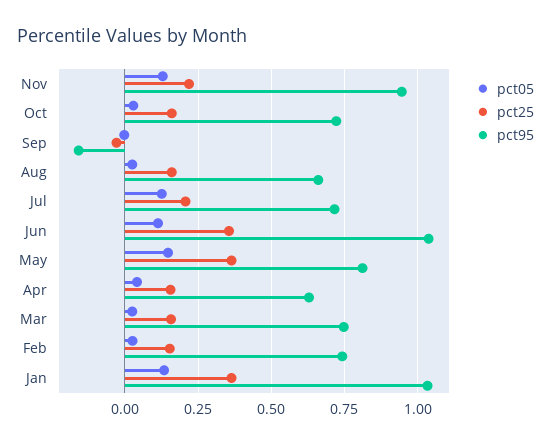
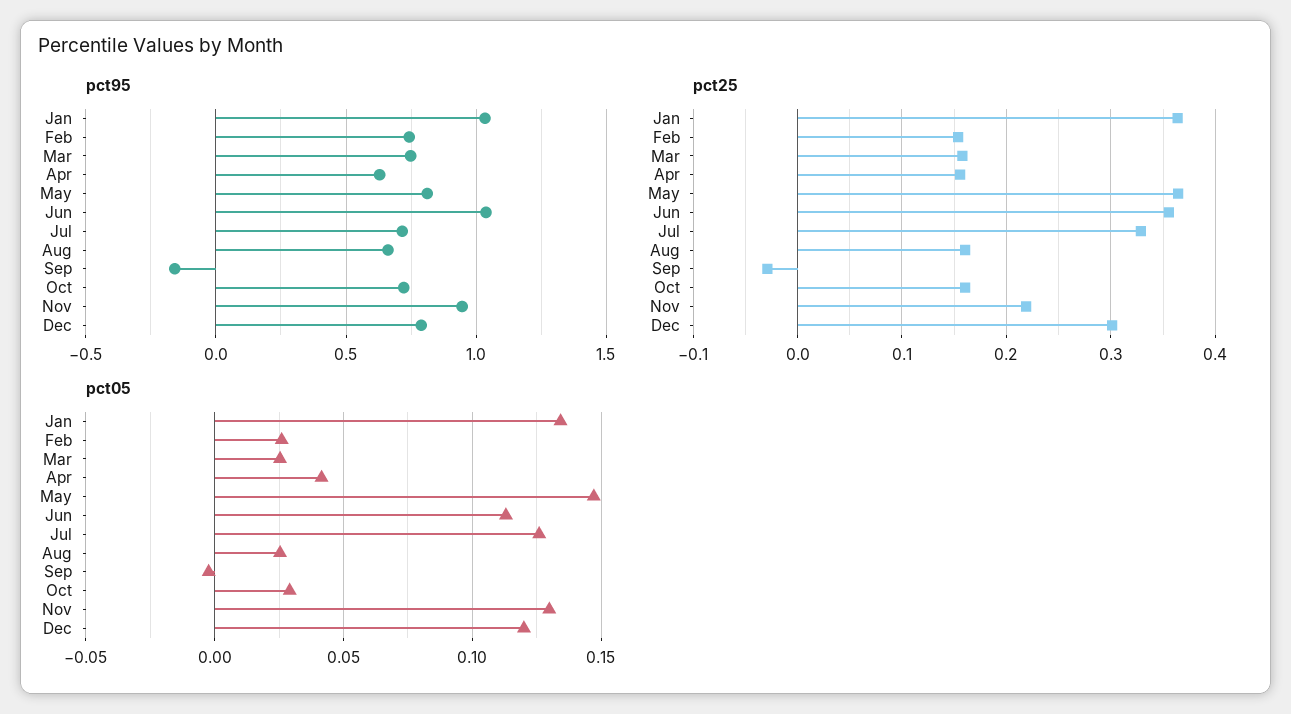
pct25, Jul: 0.2 -> 0.33
pct95, Dec: none -> 0.8
pct25, Dec: none -> 0.3
pct05, Dec: none -> 0.12

